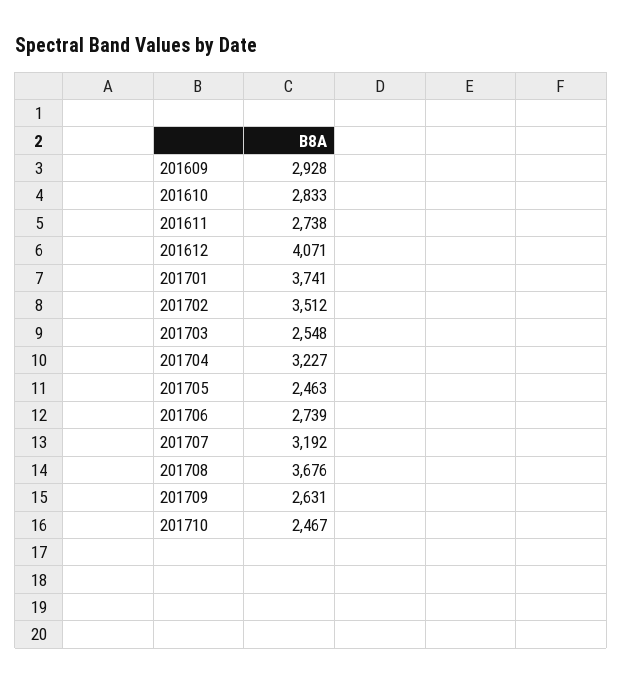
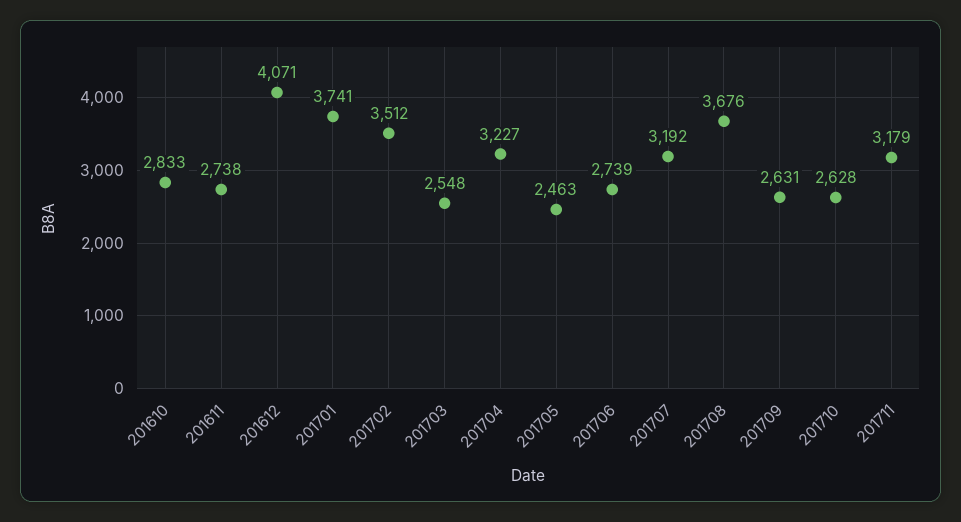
201609: 2928 -> none
201710: 2467 -> 2628
201711: none -> 3179

